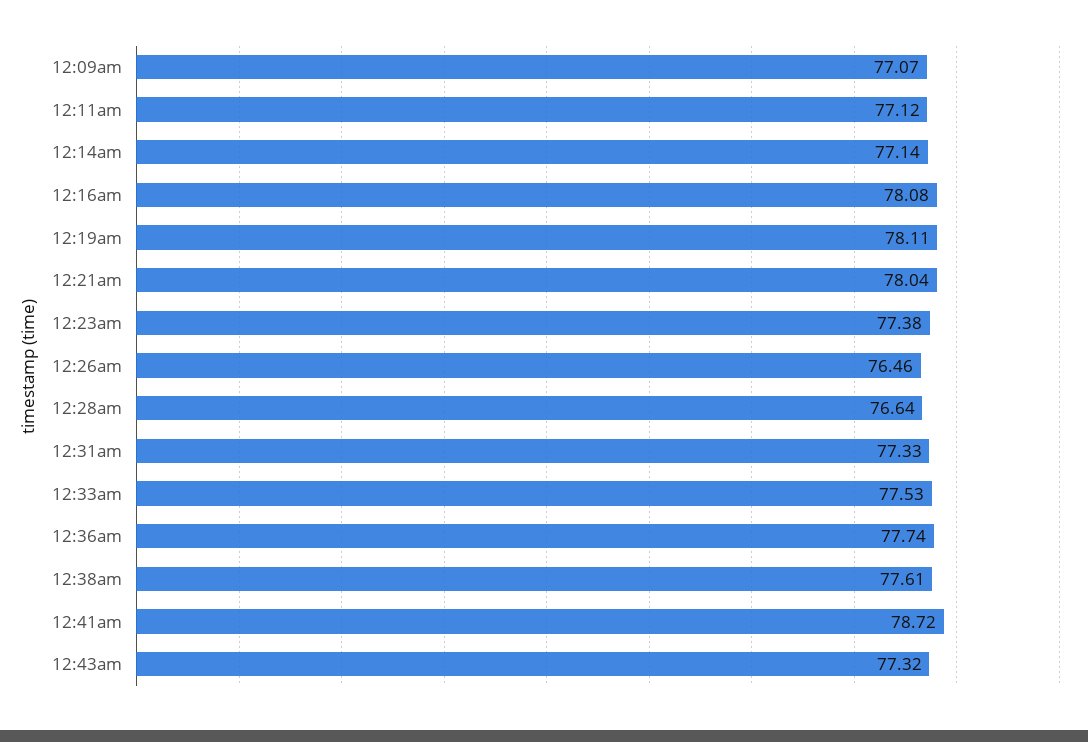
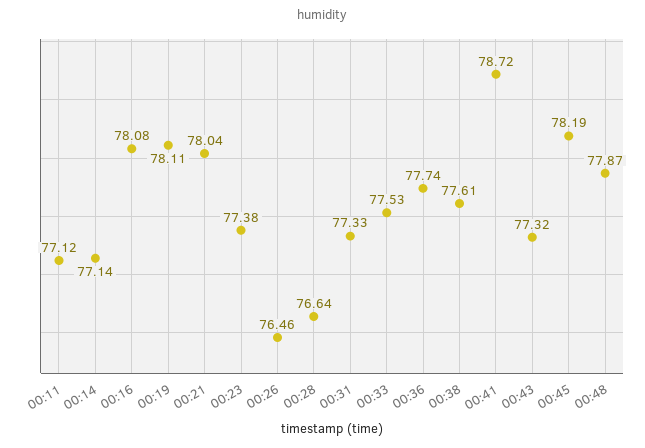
12:09am: 77.07 -> none
00:45: none -> 78.19
00:48: none -> 77.87

